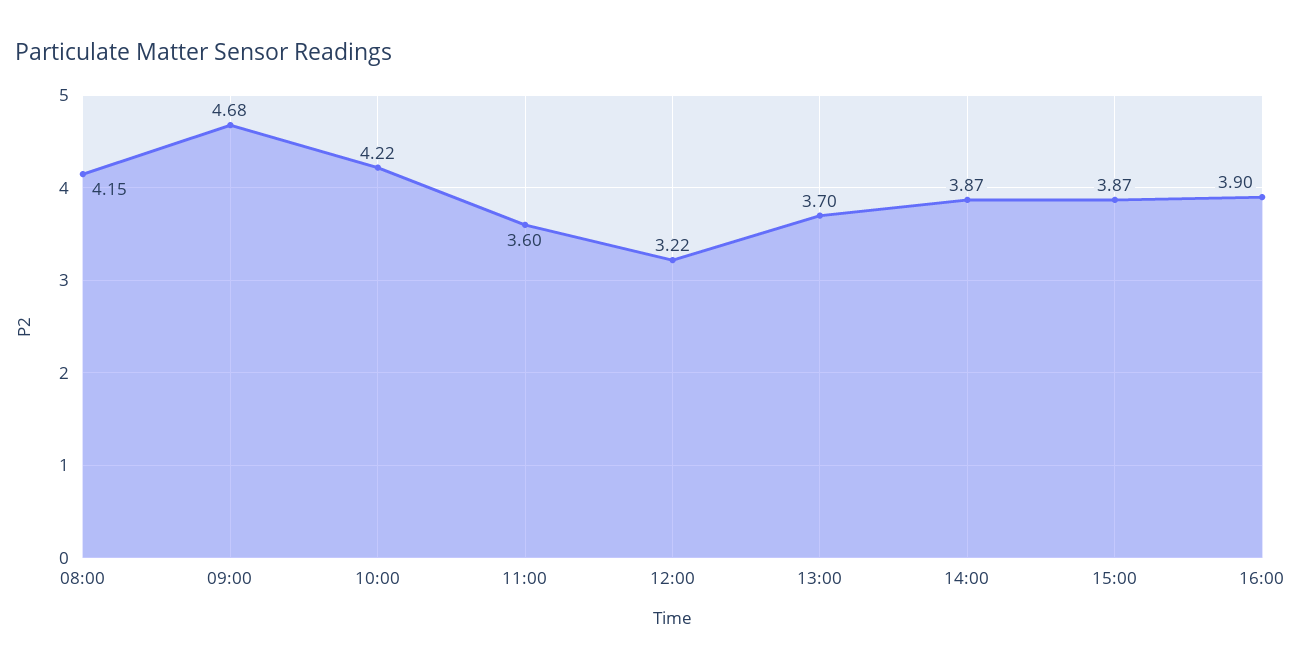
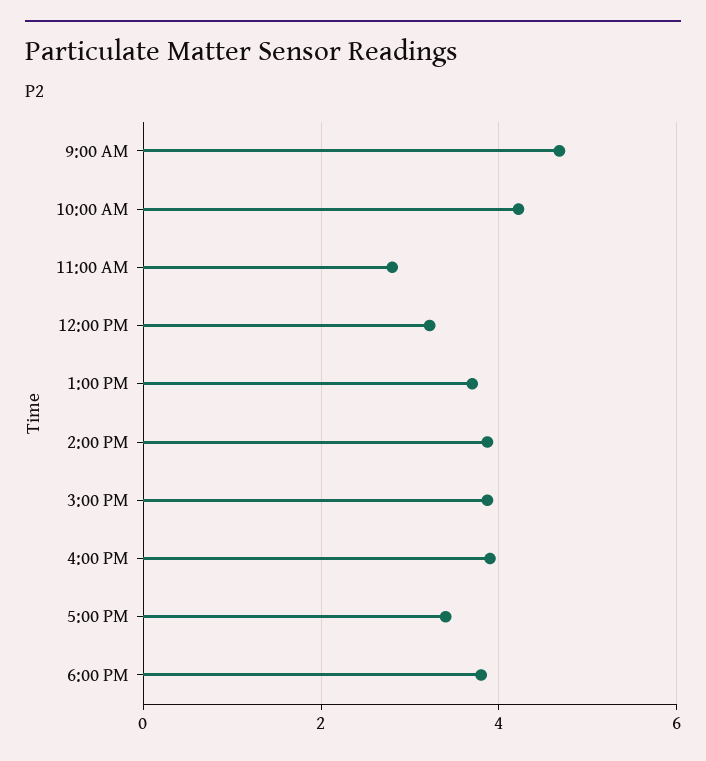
08:00: 4.15 -> none
11:00: 3.6 -> 2.8
5:00 PM: none -> 3.4
6:00 PM: none -> 3.8

